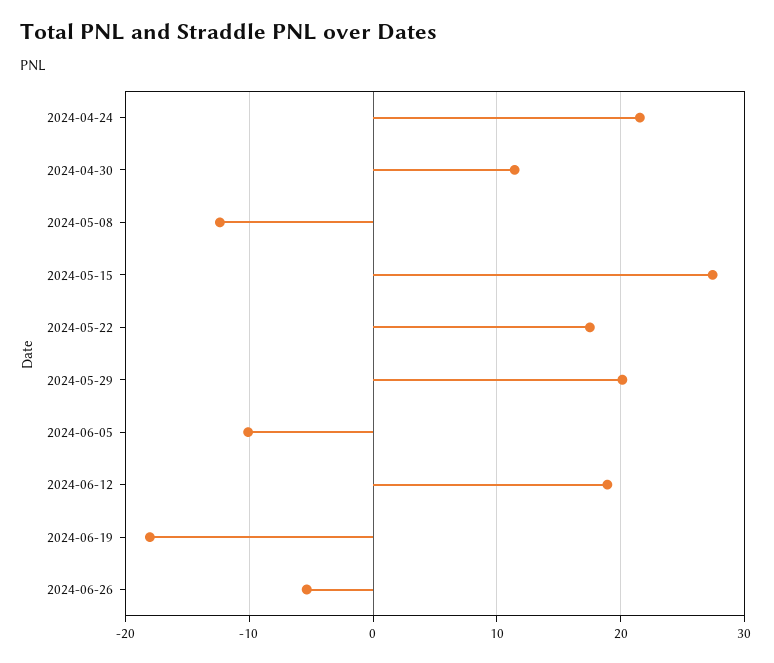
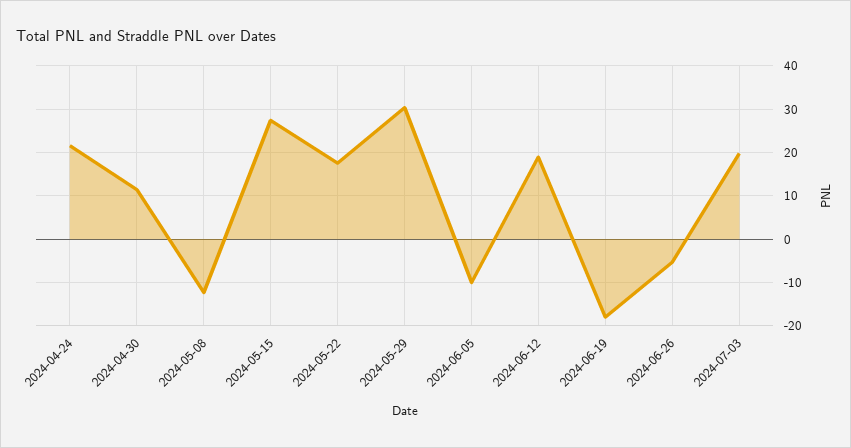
2024-05-29: 20 -> 30
2024-07-03: none -> 20

